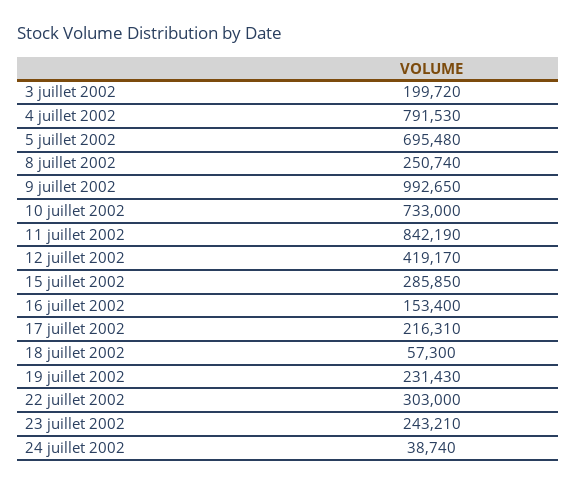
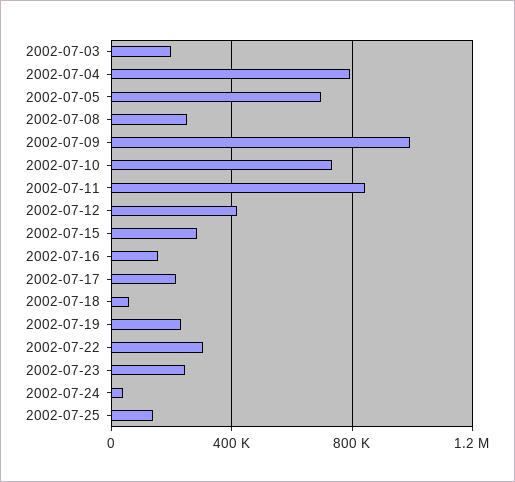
2002-07-25: none -> 150000

